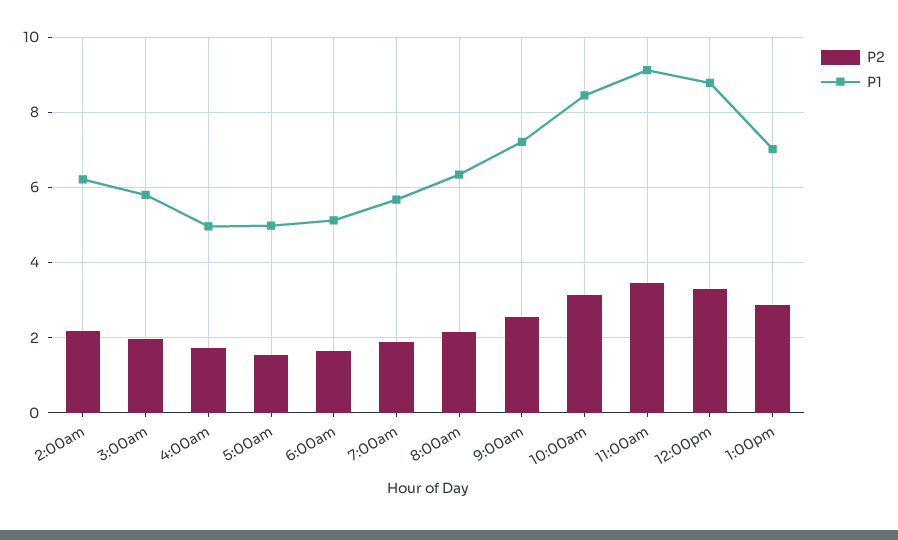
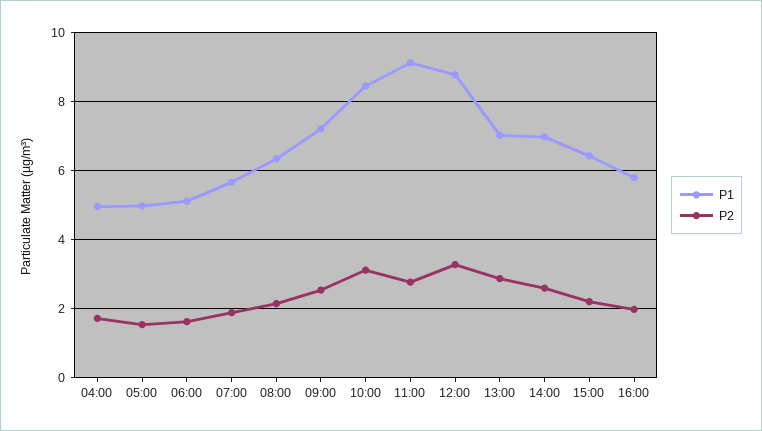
P2, 2:00am: 2.2 -> none
P1, 2:00am: 6.2 -> none
P2, 3:00am: 2 -> none
P1, 3:00am: 5.8 -> none
P2, 11:00am: 3.4 -> 2.8
P1, 14:00: none -> 7
P2, 14:00: none -> 2.6
P1, 15:00: none -> 6.4
P2, 15:00: none -> 2.2
P1, 16:00: none -> 5.8
P2, 16:00: none -> 2

